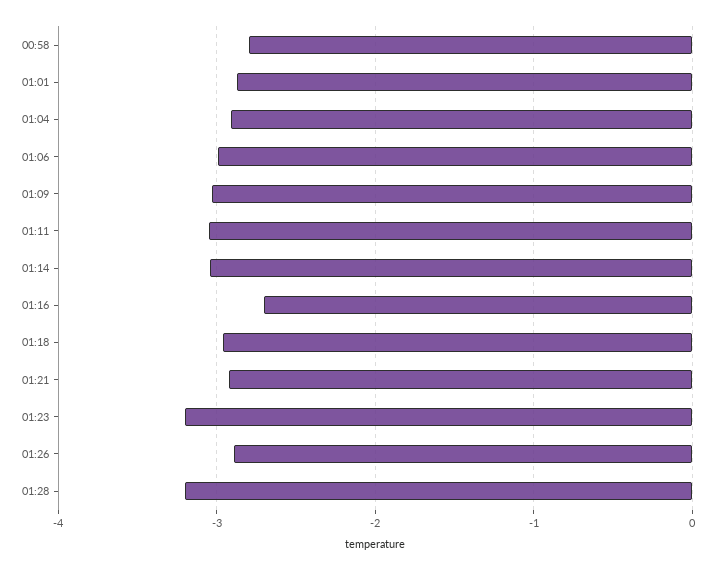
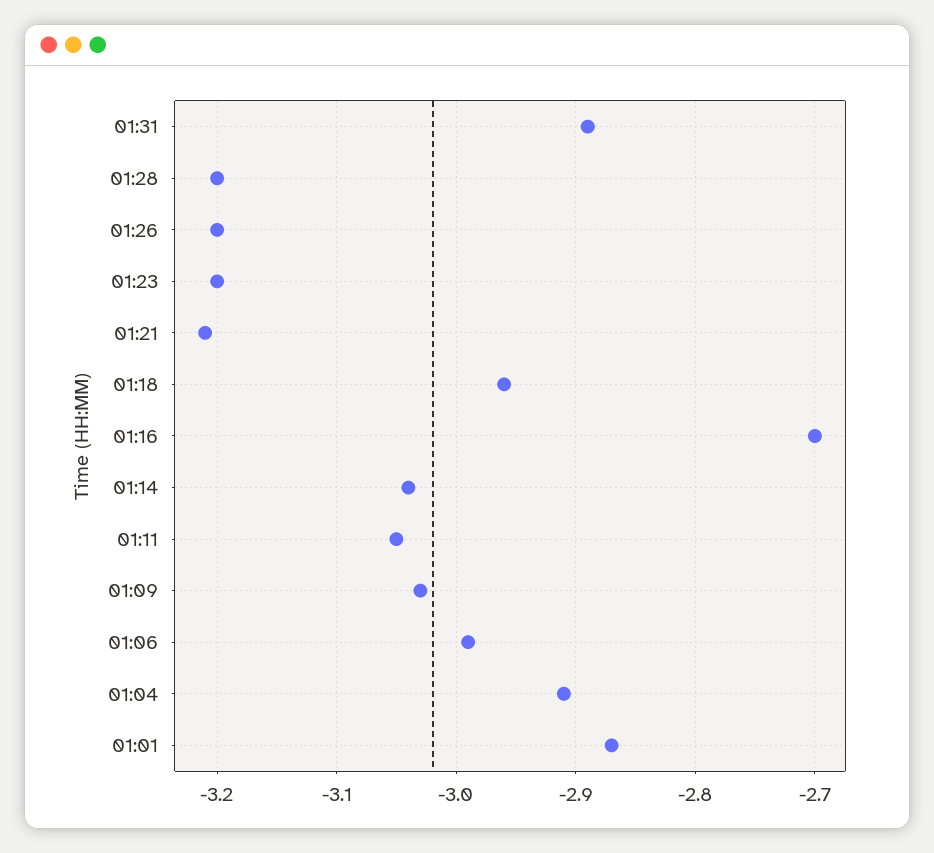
00:58: -2.8 -> none
01:21: -2.9 -> -3.21
01:26: -2.9 -> -3.2
01:31: none -> -2.89

